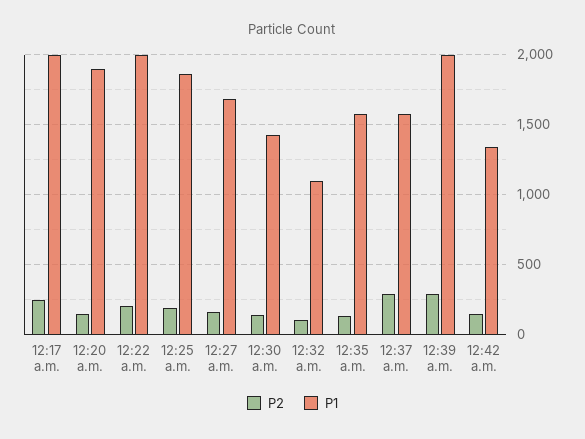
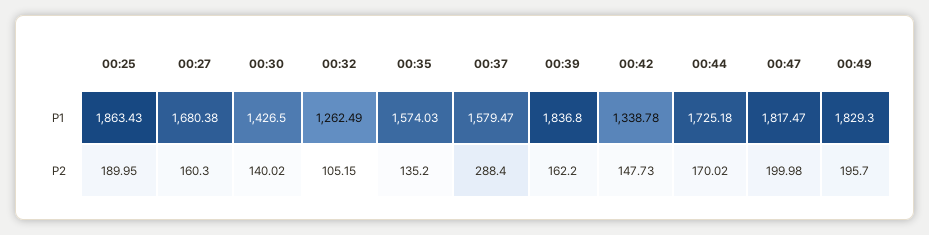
P2, 12:17 a.m.: 250 -> none
P1, 12:17 a.m.: 2000 -> none
P2, 12:20 a.m.: 150 -> none
P1, 12:20 a.m.: 1900 -> none
P2, 12:22 a.m.: 200 -> none
P1, 12:22 a.m.: 2000 -> none
P1, 12:32 a.m.: 1100 -> 1262.49
P2, 12:39 a.m.: 300 -> 162.2
P1, 12:39 a.m.: 2000 -> 1836.8
P1, 00:44: none -> 1725.18
P1, 00:47: none -> 1817.47
P1, 00:49: none -> 1829.3
P2, 00:44: none -> 170.02
P2, 00:47: none -> 199.98
P2, 00:49: none -> 195.7

